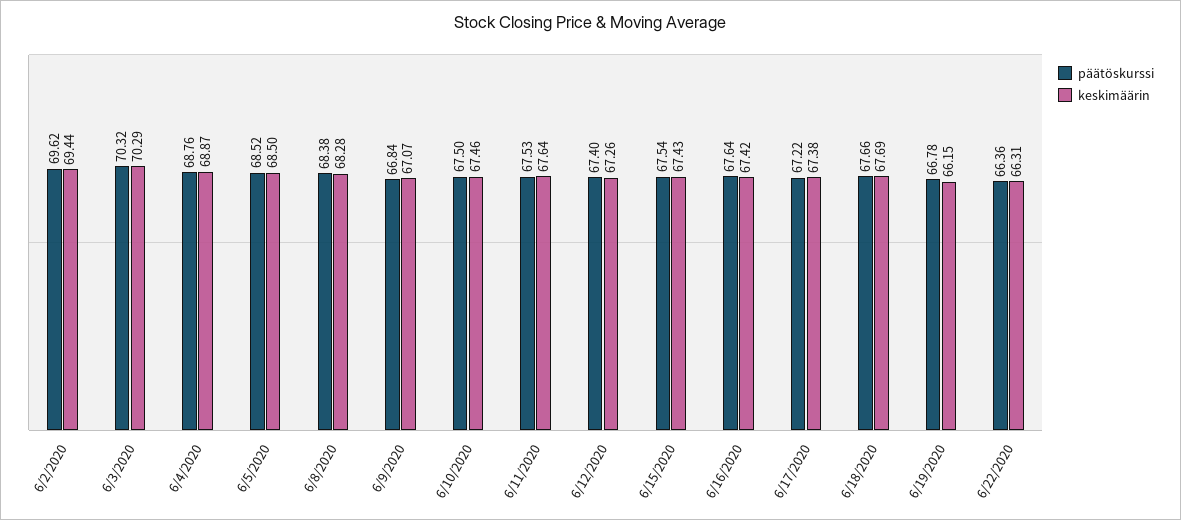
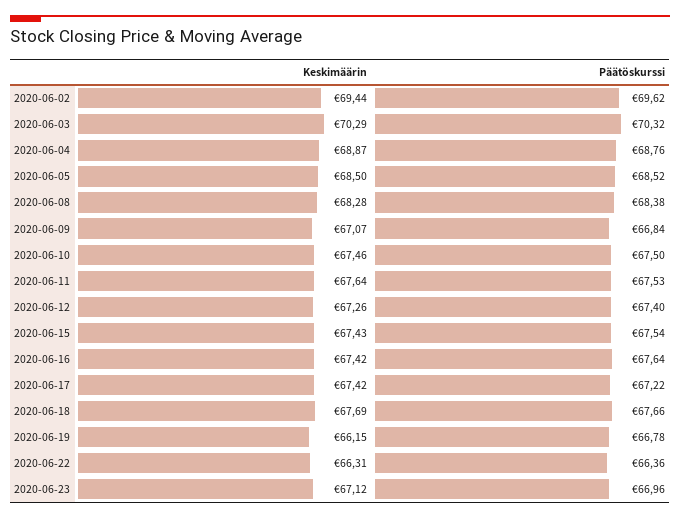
keskimäärin, 6/17/2020: 67.38 -> 67.42
keskimäärin, 2020-06-23: none -> 67.12
päätöskurssi, 2020-06-23: none -> 66.96

